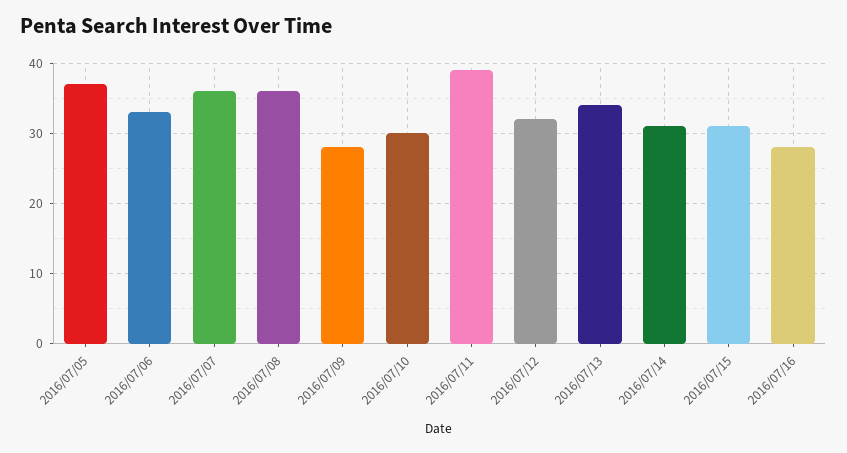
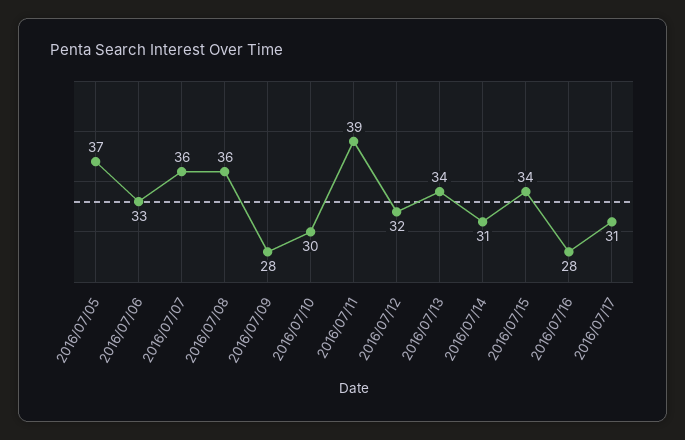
2016/07/15: 31 -> 34
2016/07/17: none -> 31

